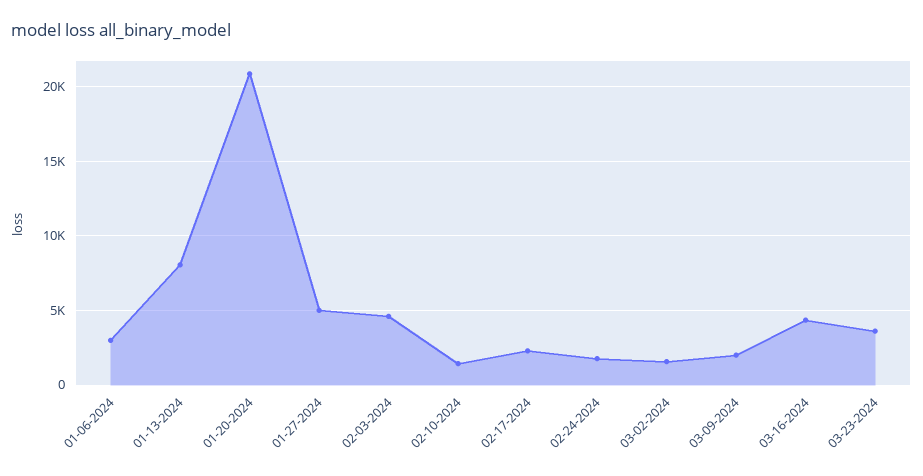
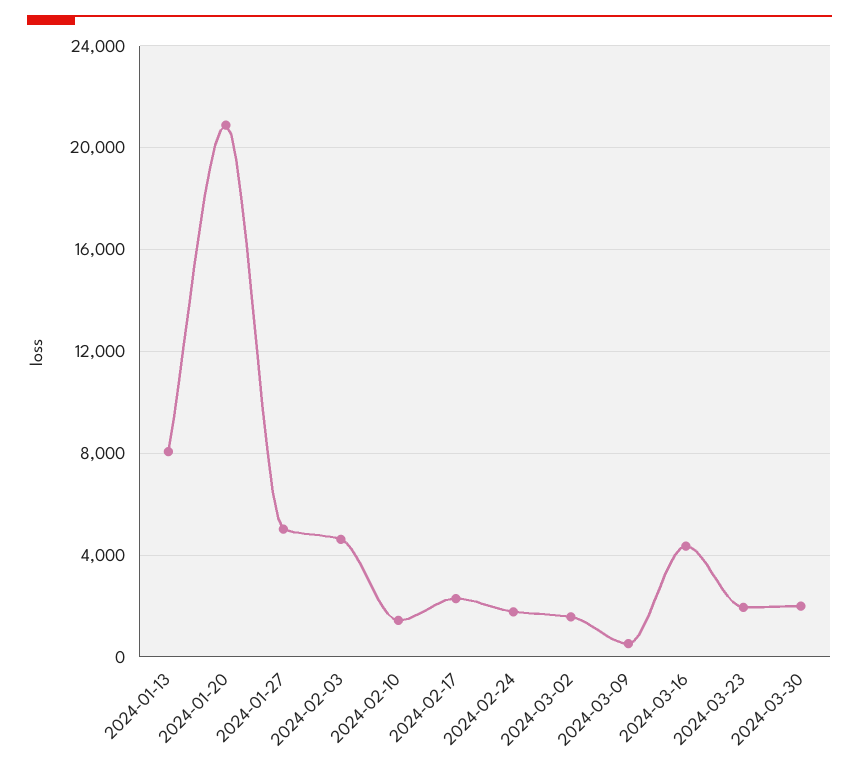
01-06-2024: 3000 -> none
03-09-2024: 2000 -> 500
03-23-2024: 3500 -> 2000
2024-03-30: none -> 2000

